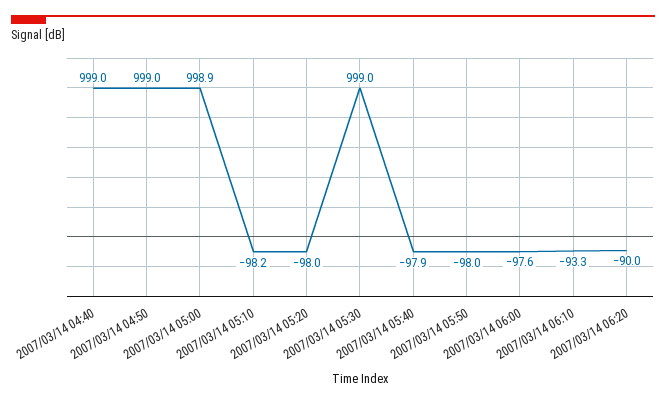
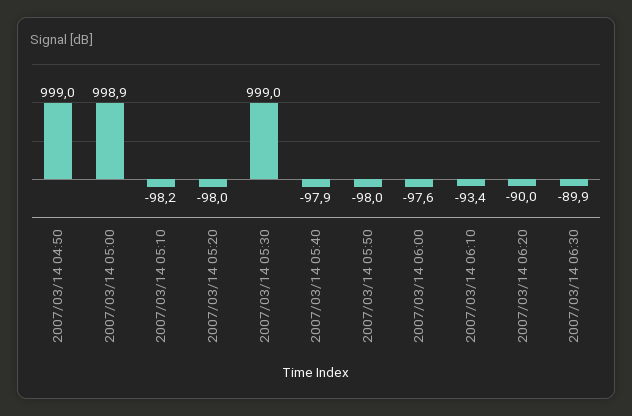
2007/03/14 04:40: 999 -> none
2007/03/14 06:10: -93.3 -> -93.4
2007/03/14 06:30: none -> -89.9

